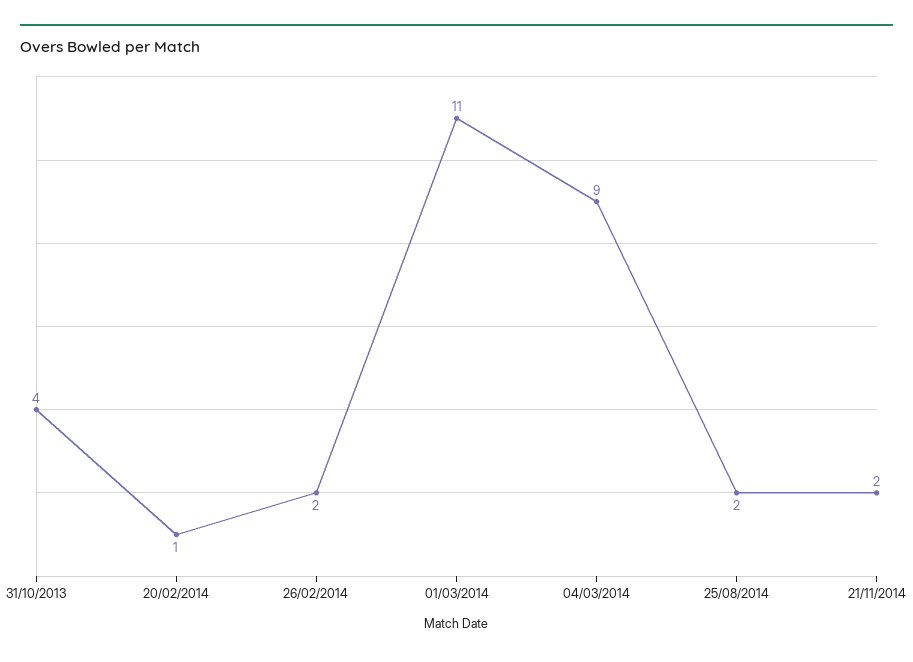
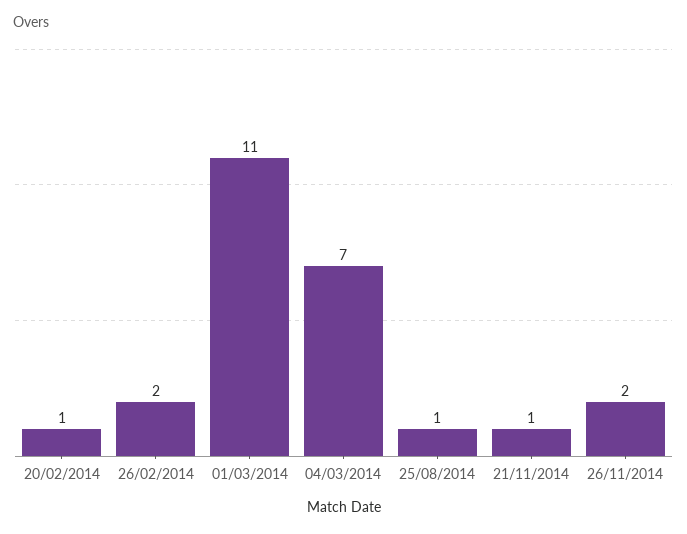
31/10/2013: 4 -> none
04/03/2014: 9 -> 7
25/08/2014: 2 -> 1
21/11/2014: 2 -> 1
26/11/2014: none -> 2

